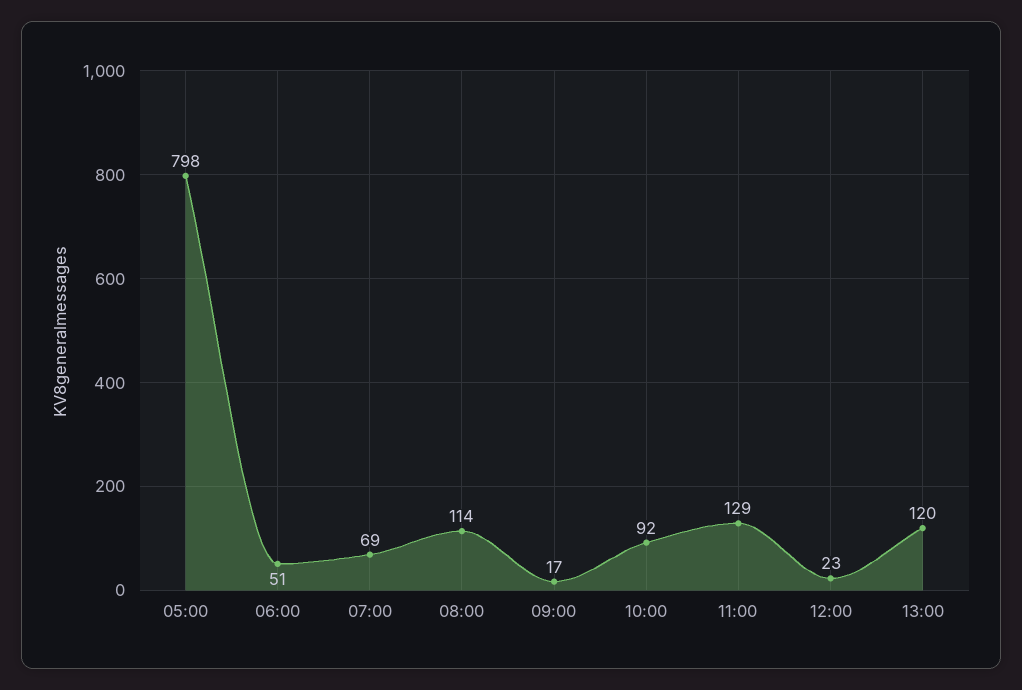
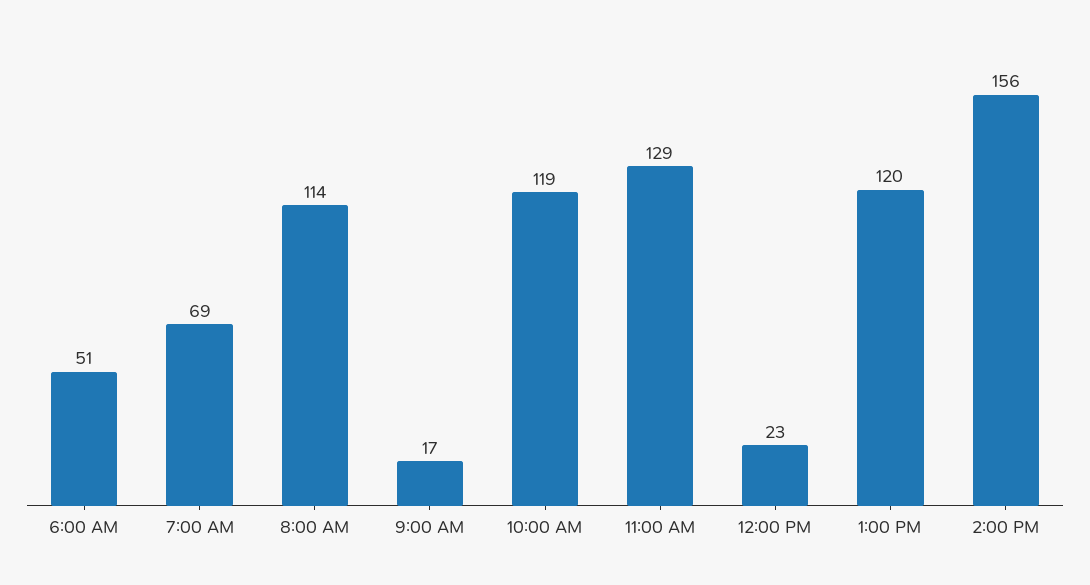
05:00: 798 -> none
10:00: 92 -> 119
2:00 PM: none -> 156

